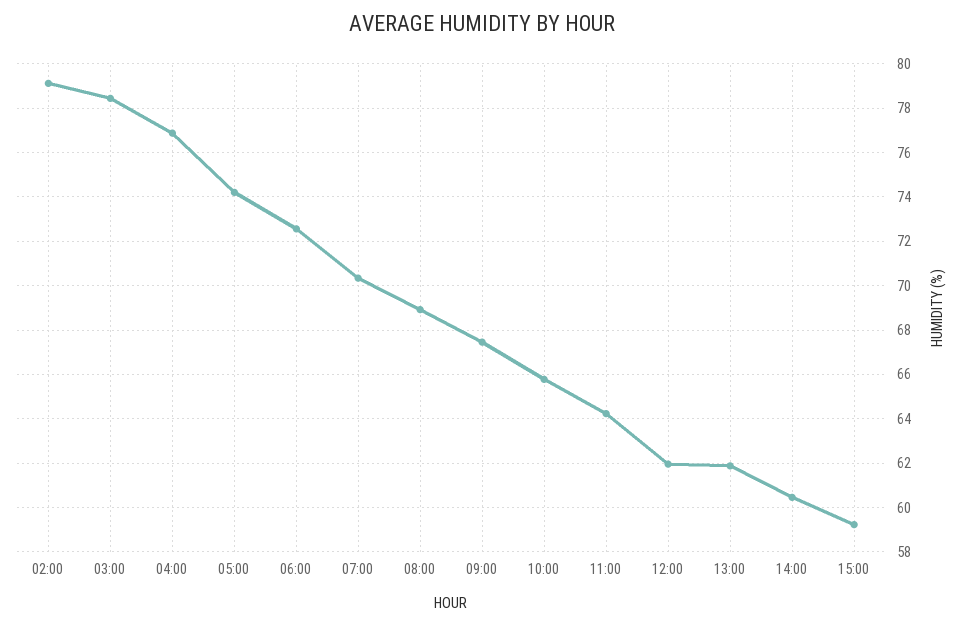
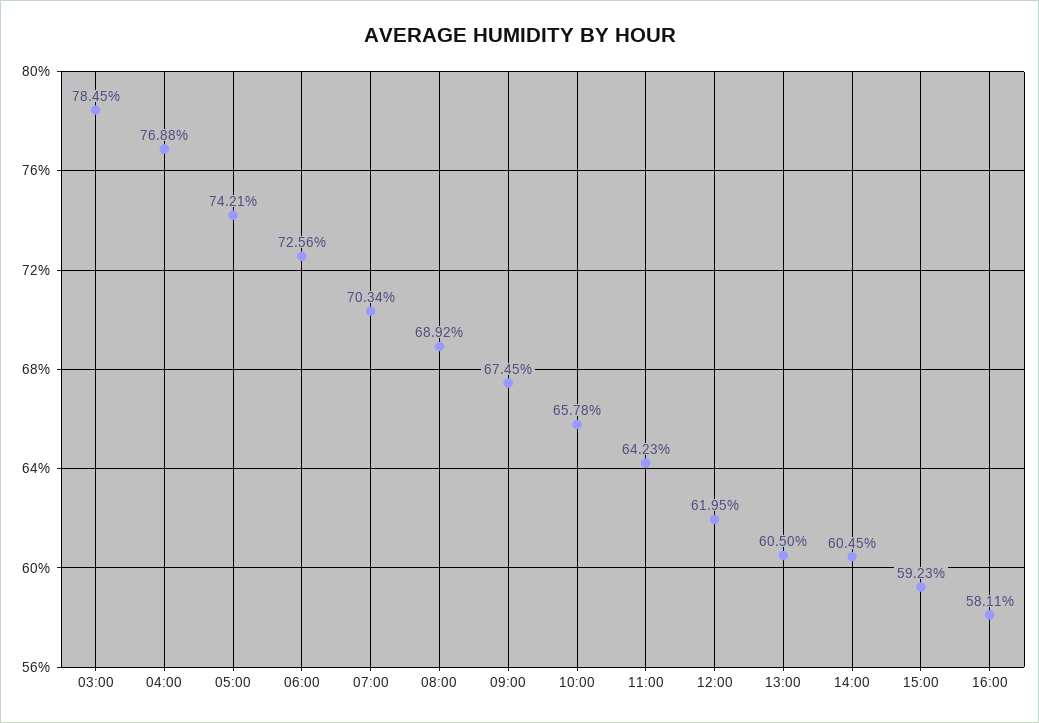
02:00: 79 -> none
13:00: 62 -> 60.5
16:00: none -> 58.11

